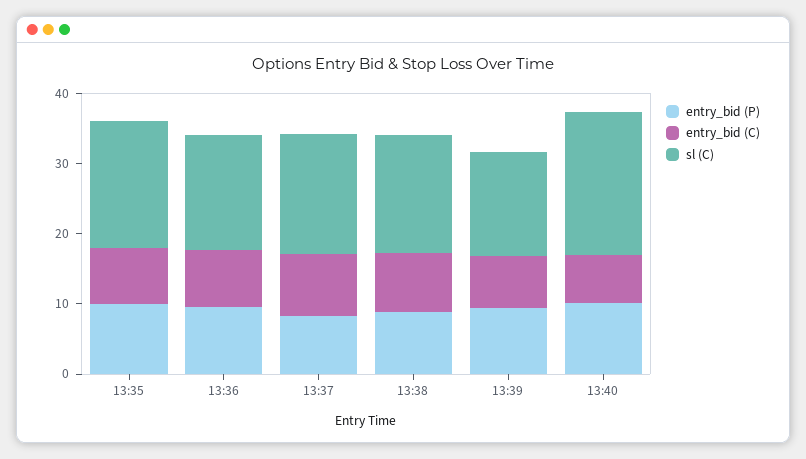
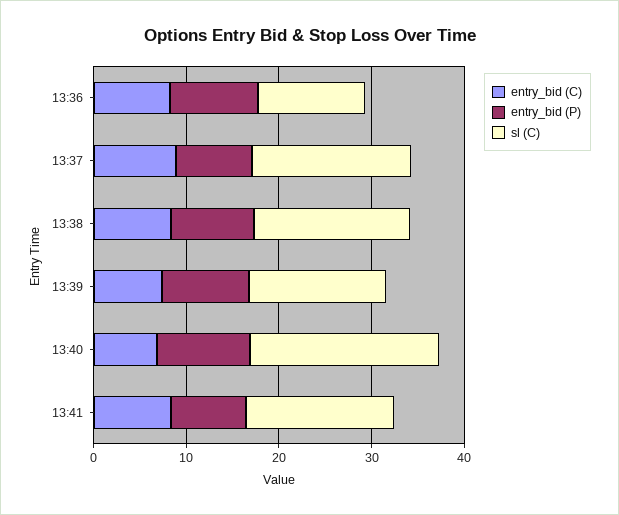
entry_bid (P), 13:35: 10 -> none
entry_bid (C), 13:35: 8 -> none
sl (C), 13:35: 18 -> none
sl (C), 13:36: 16 -> 12
entry_bid (C), 13:41: none -> 8
entry_bid (P), 13:41: none -> 8
sl (C), 13:41: none -> 16

